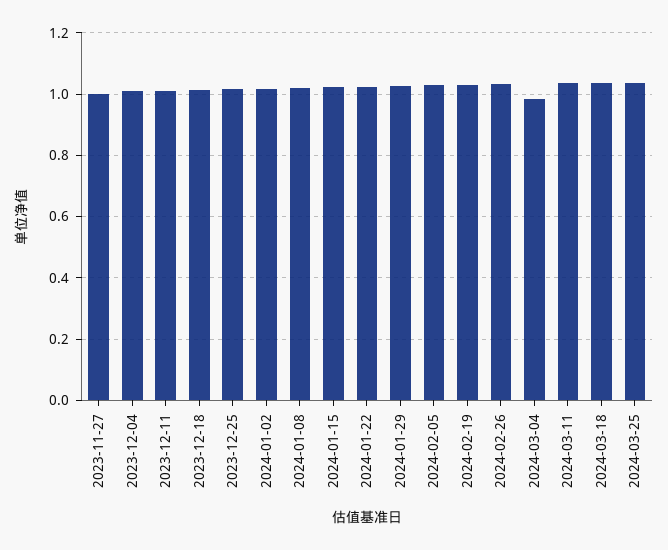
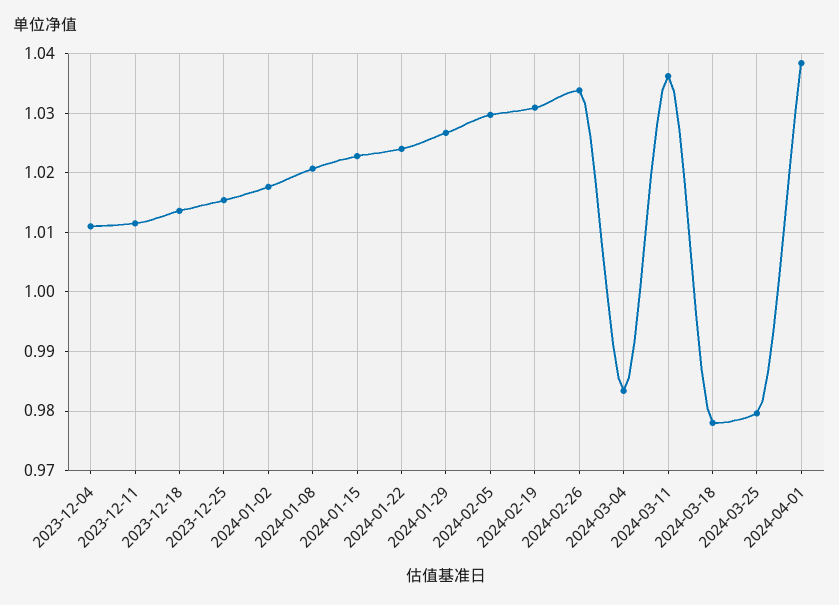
2023-11-27: 1 -> none
2024-03-18: 1.04 -> 0.978
2024-03-25: 1.04 -> 0.98
2024-04-01: none -> 1.038

